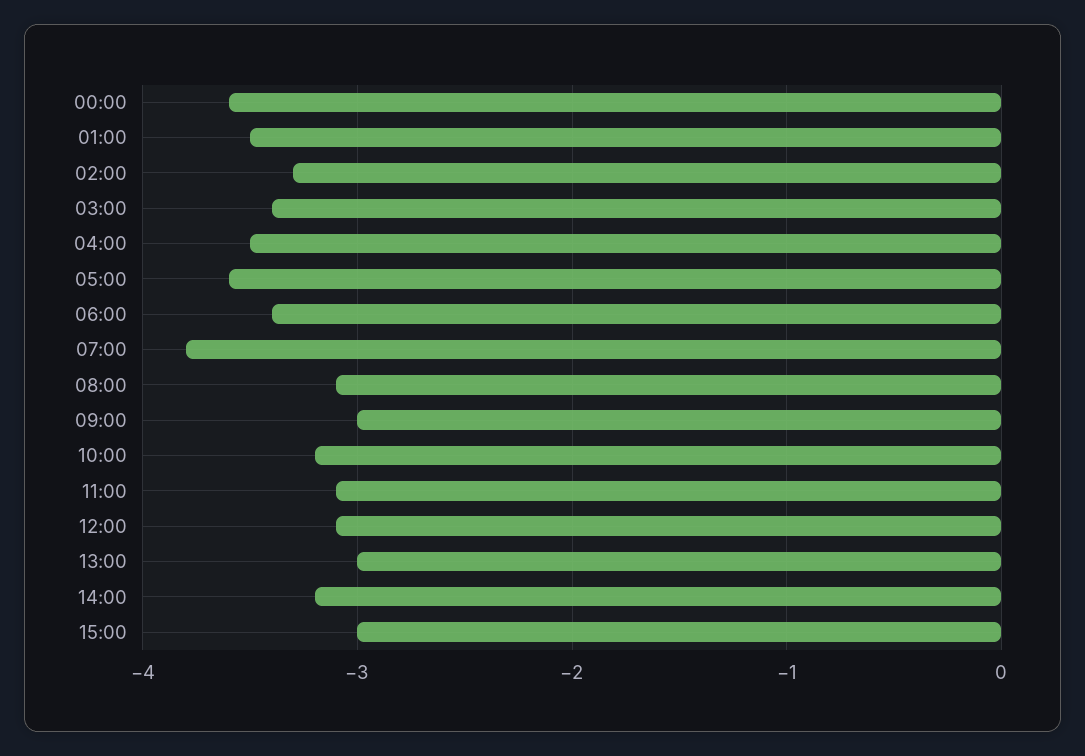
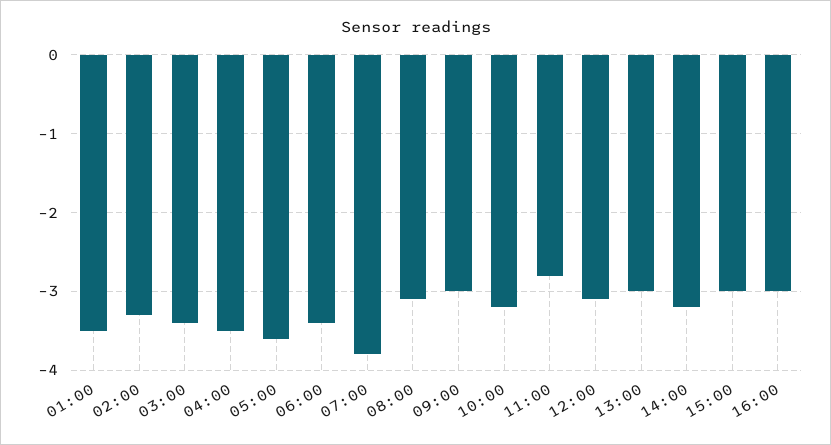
00:00: -3.6 -> none
11:00: -3.1 -> -2.8
16:00: none -> -3

